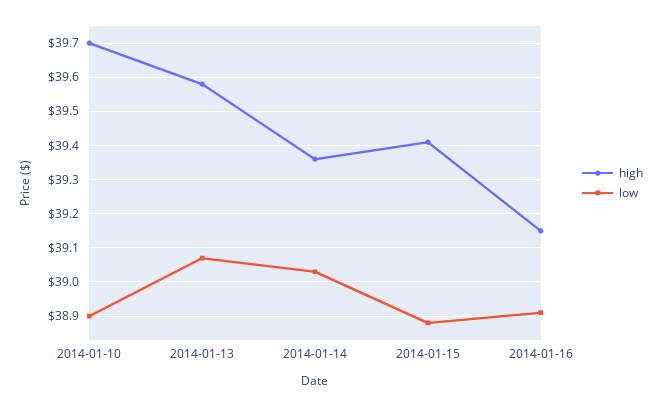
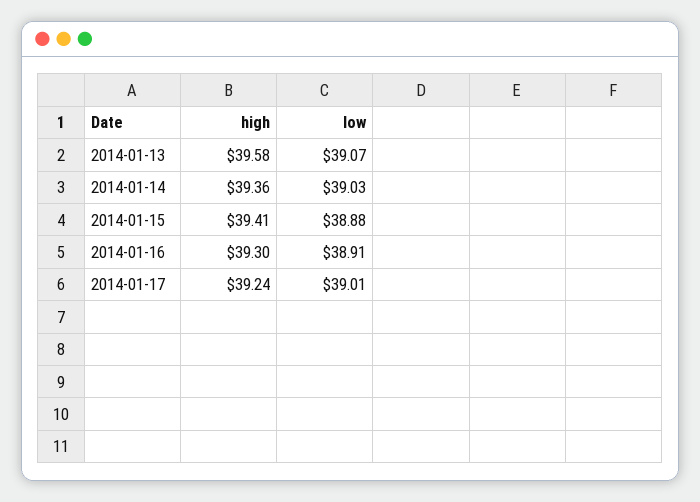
high, 2014-01-10: 39.7 -> none
low, 2014-01-10: 38.9 -> none
high, 2014-01-16: 39.15 -> 39.3
high, 2014-01-17: none -> 39.24
low, 2014-01-17: none -> 39.01

